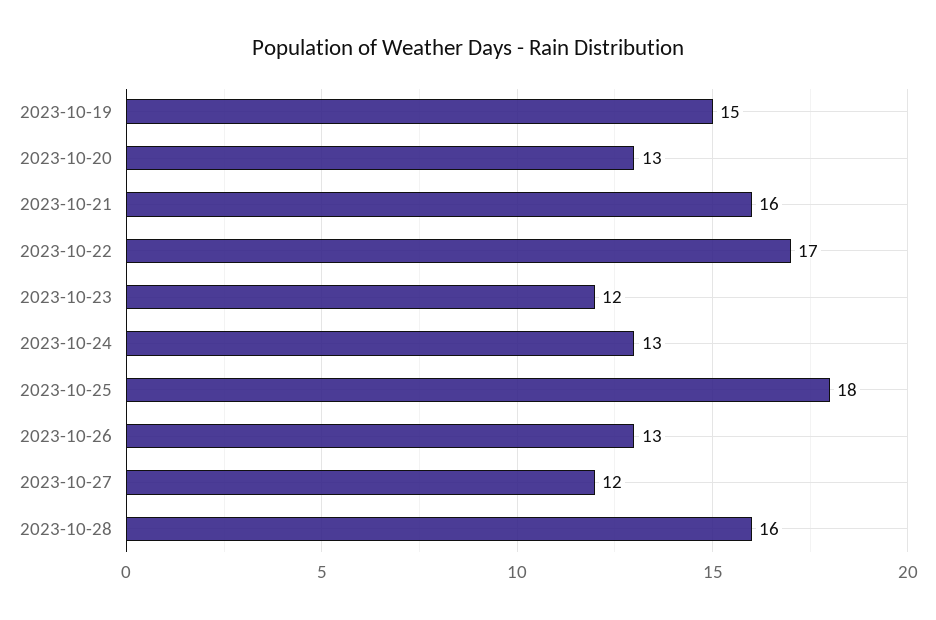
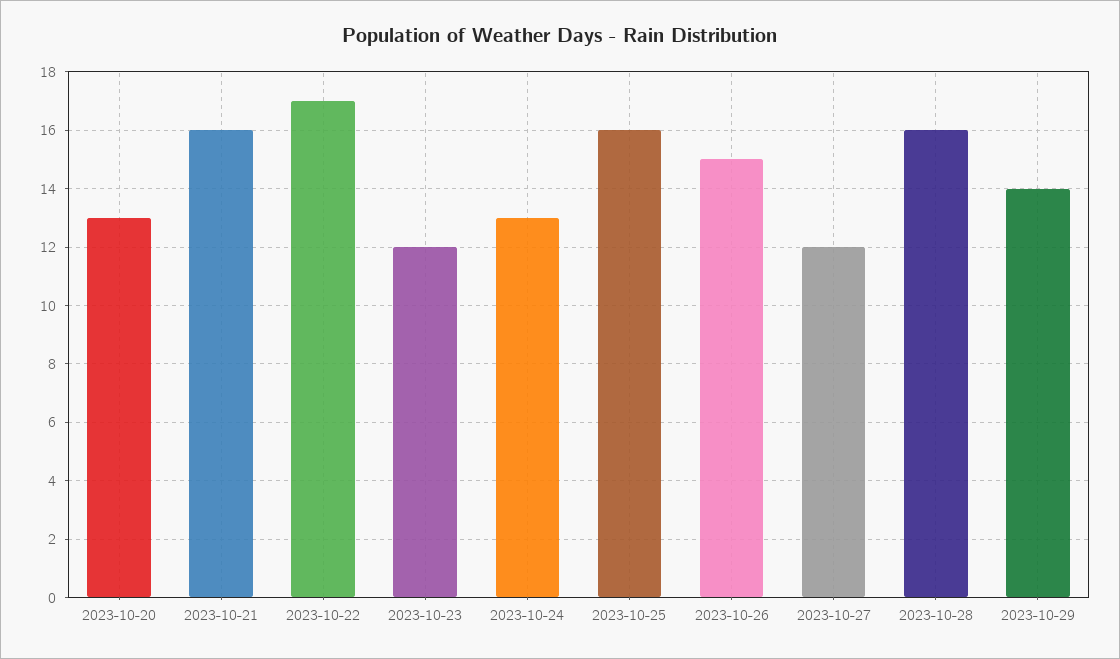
2023-10-19: 15 -> none
2023-10-25: 18 -> 16
2023-10-26: 13 -> 15
2023-10-29: none -> 14

